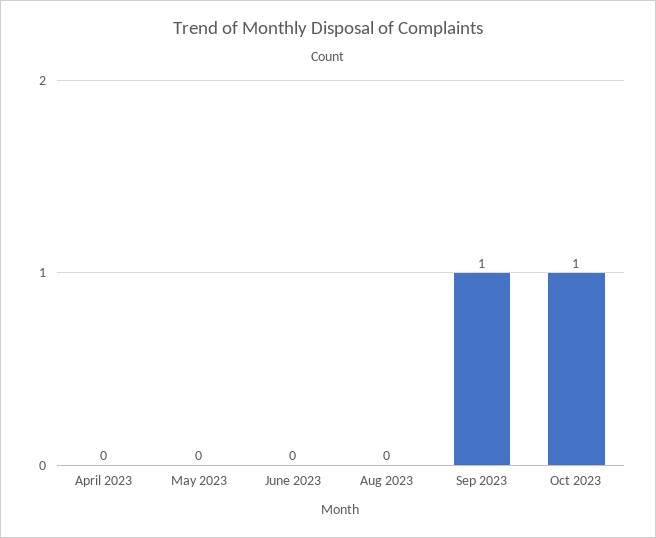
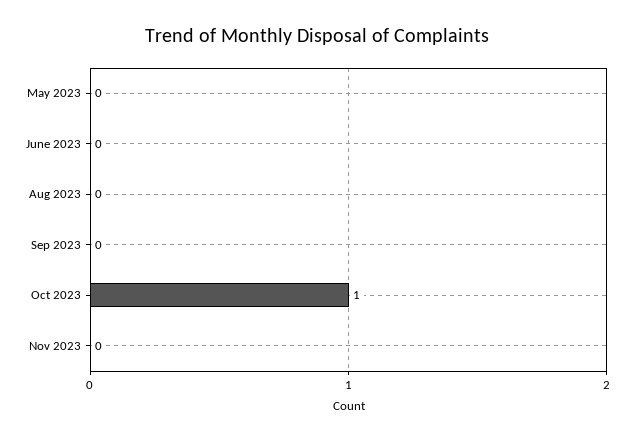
April 2023: 0 -> none
Sep 2023: 1 -> 0
Nov 2023: none -> 0

